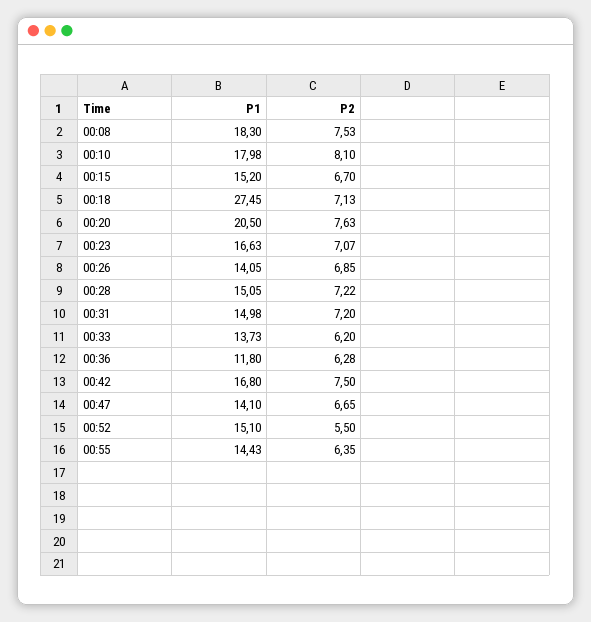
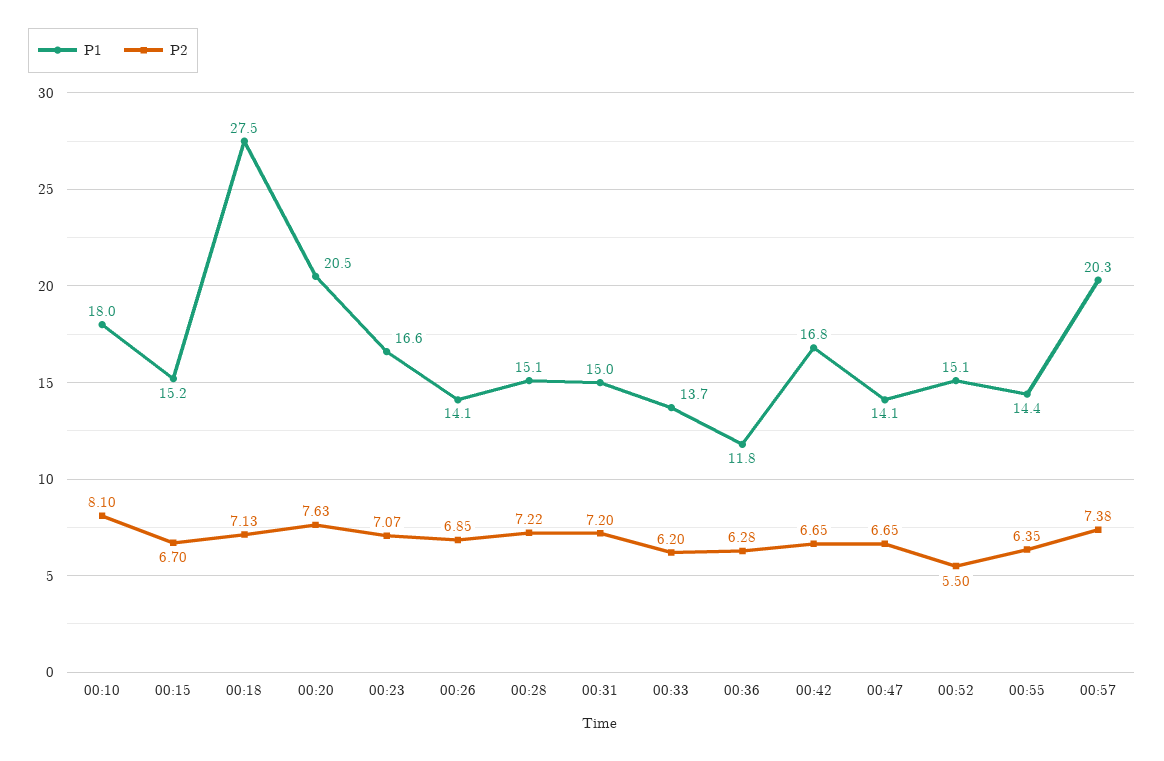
P1, 00:08: 18.3 -> none
P2, 00:08: 7.53 -> none
P2, 00:42: 7.5 -> 6.65
P1, 00:57: none -> 20.3
P2, 00:57: none -> 7.38

